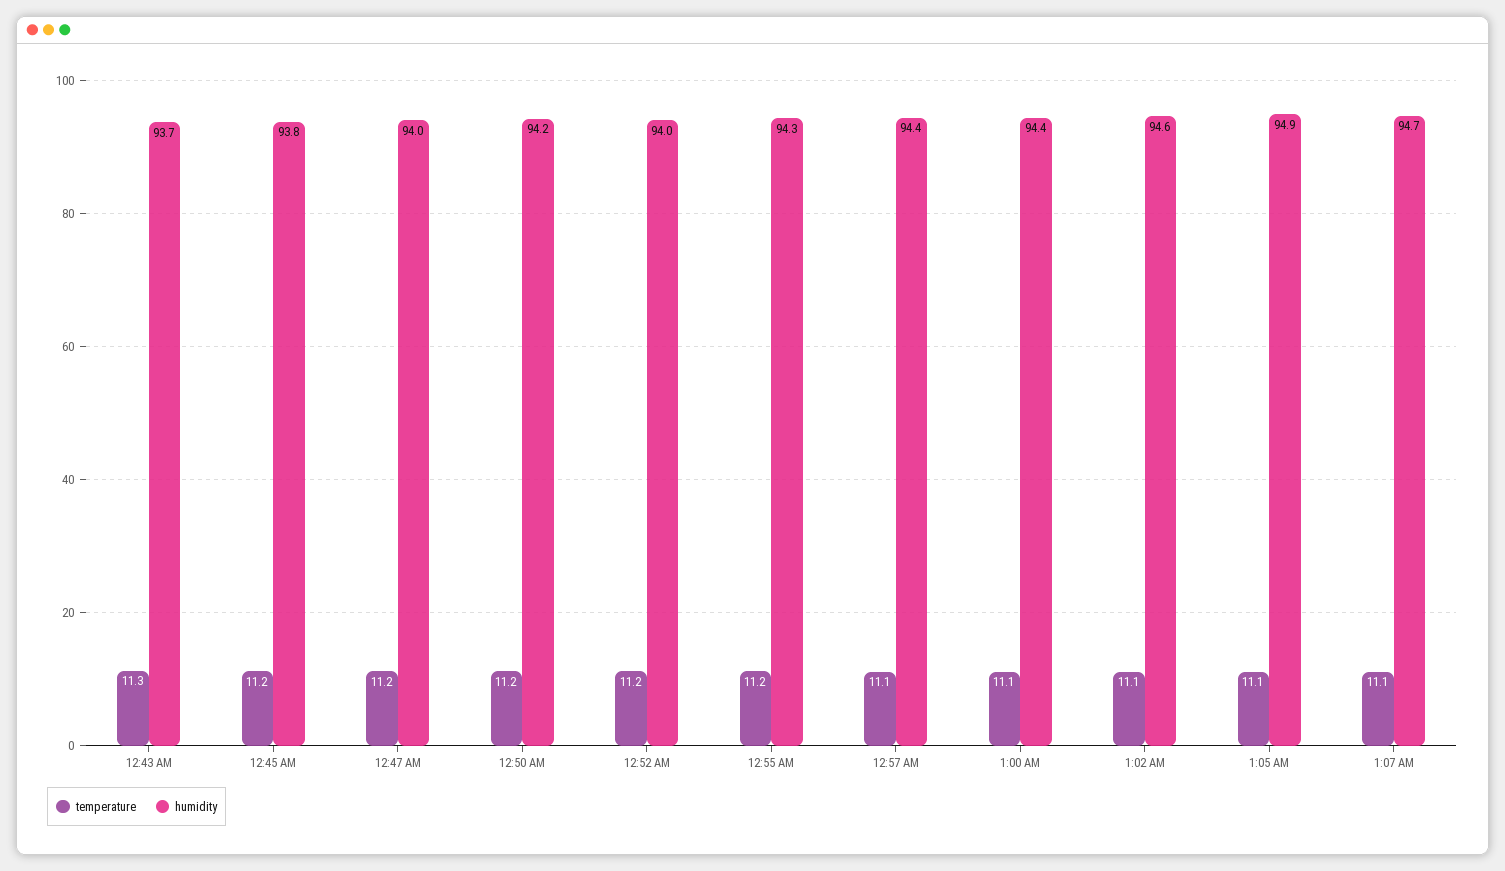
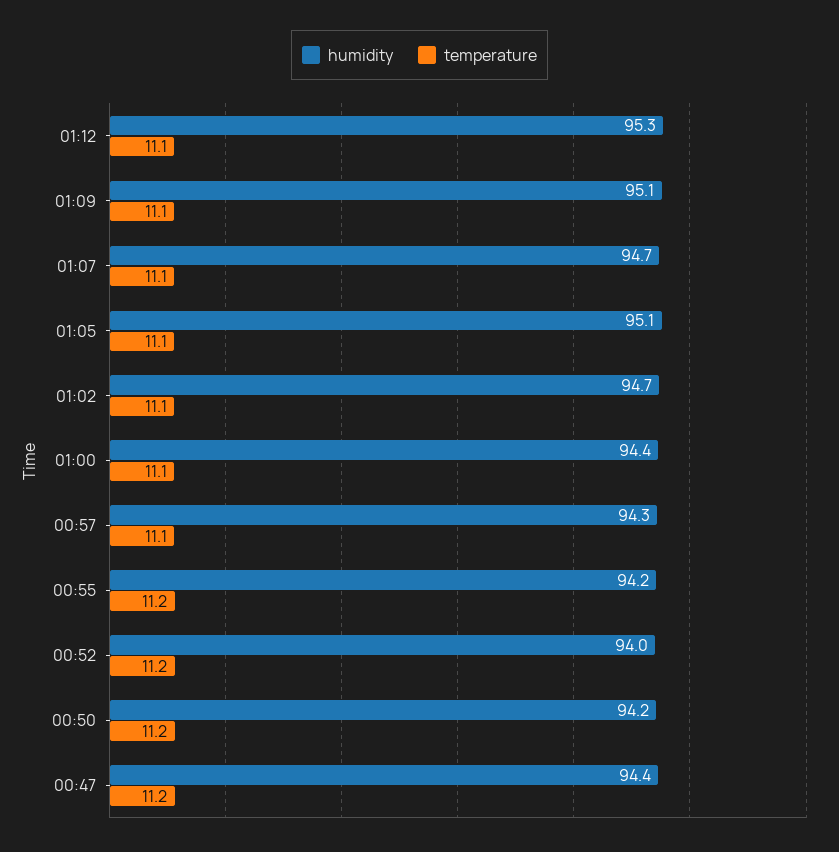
temperature, 12:43 AM: 11.3 -> none
humidity, 12:43 AM: 93.7 -> none
temperature, 12:45 AM: 11.2 -> none
humidity, 12:45 AM: 93.8 -> none
humidity, 12:47 AM: 94 -> 94.4
humidity, 12:55 AM: 94.3 -> 94.2
humidity, 12:57 AM: 94.4 -> 94.3
humidity, 1:02 AM: 94.6 -> 94.7
humidity, 1:05 AM: 94.9 -> 95.1
humidity, 01:12: none -> 95.3
temperature, 01:12: none -> 11.1
humidity, 01:09: none -> 95.1
temperature, 01:09: none -> 11.1

